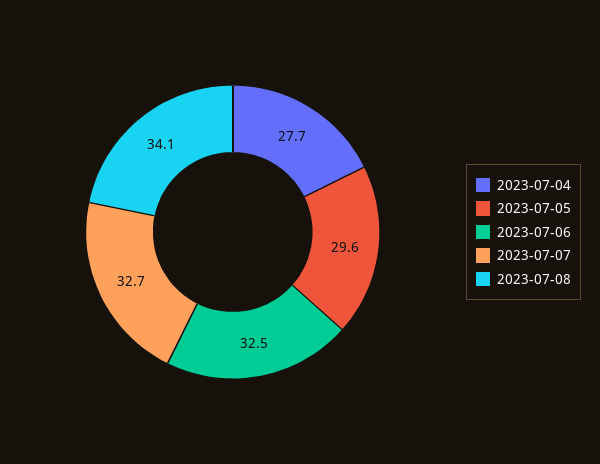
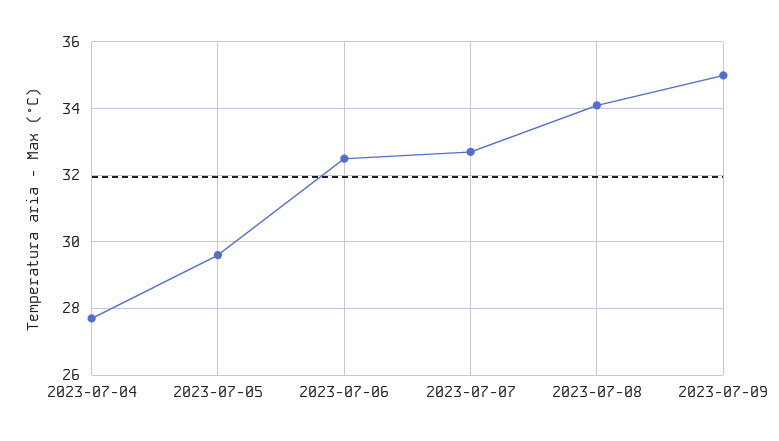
2023-07-09: none -> 35

